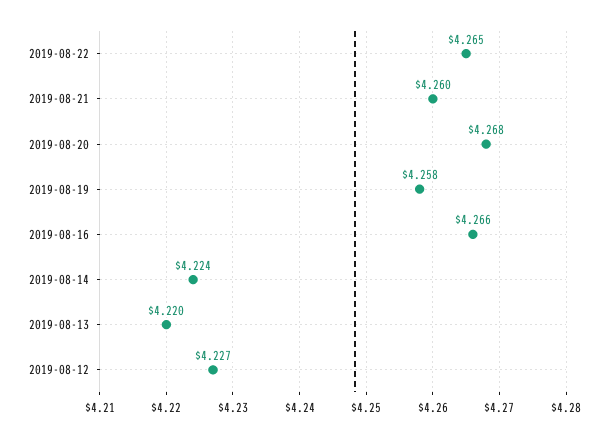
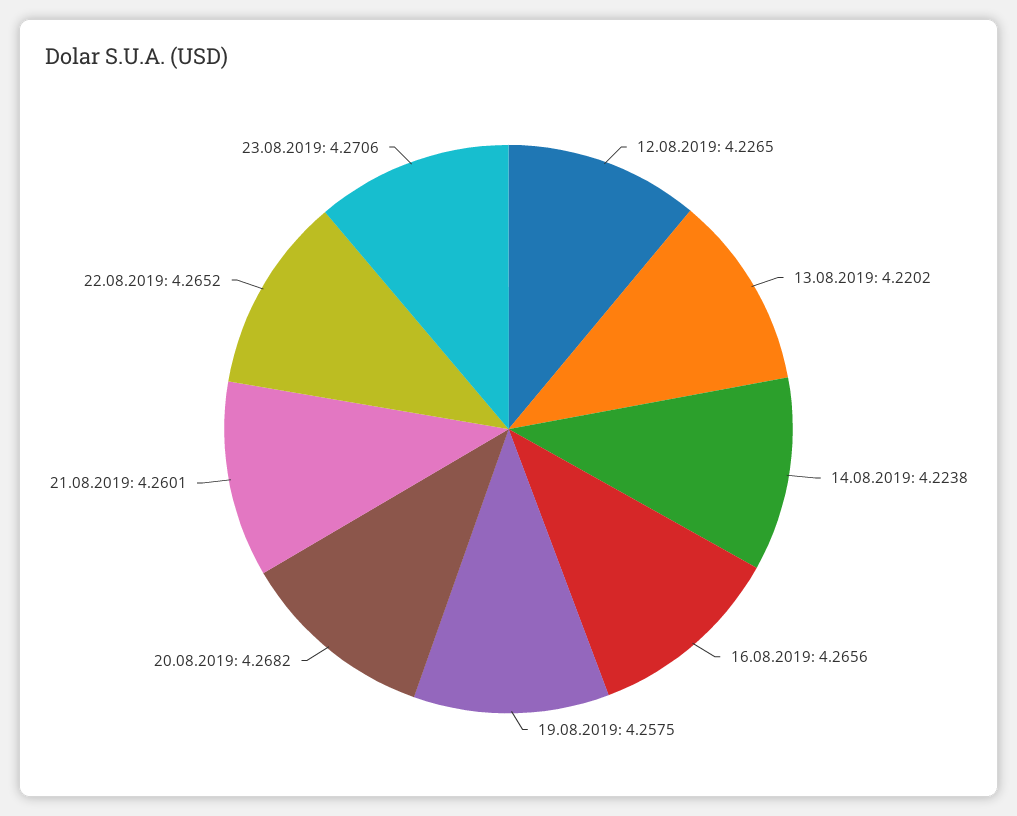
23.08.2019: none -> 4.2706

